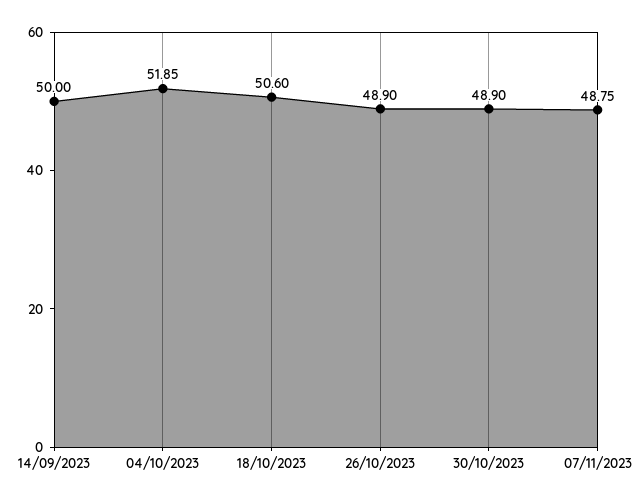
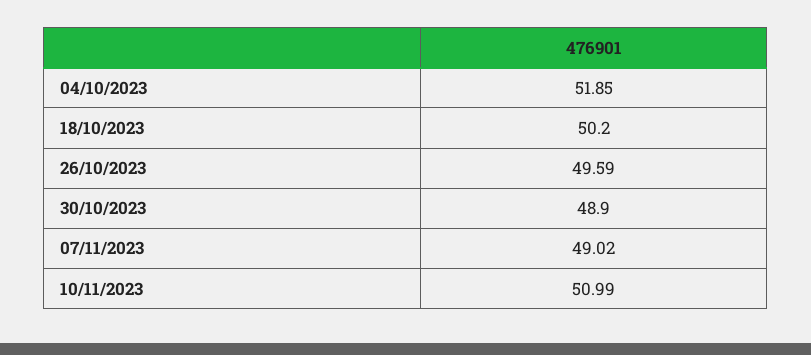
14/09/2023: 50 -> none
18/10/2023: 50.6 -> 50.2
26/10/2023: 48.9 -> 49.59
07/11/2023: 48.75 -> 49.02
10/11/2023: none -> 50.99

